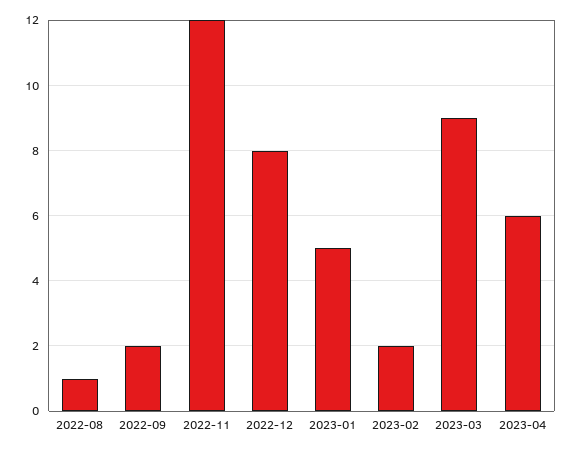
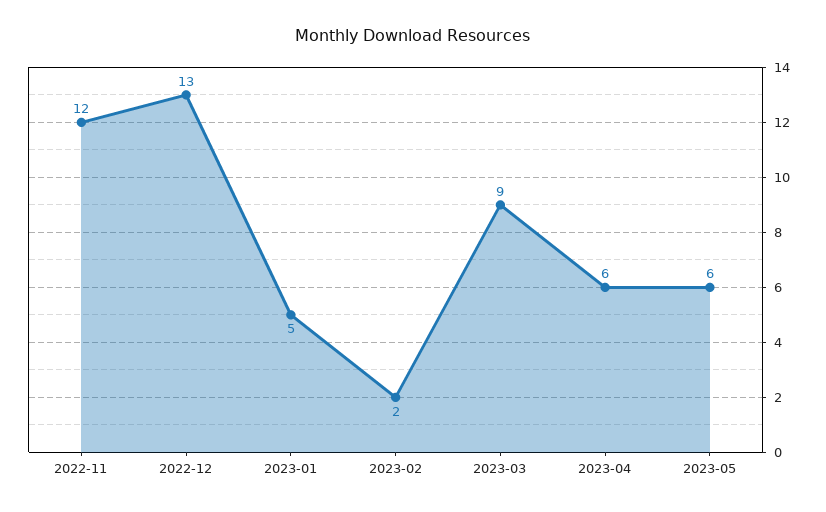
2022-08: 1 -> none
2022-09: 2 -> none
2022-12: 8 -> 13
2023-05: none -> 6

